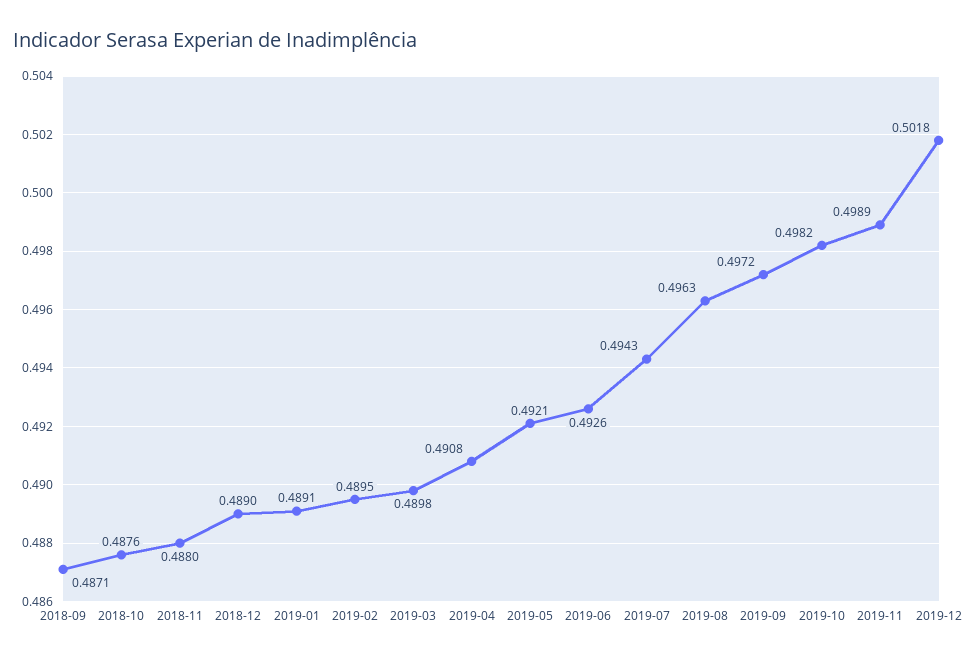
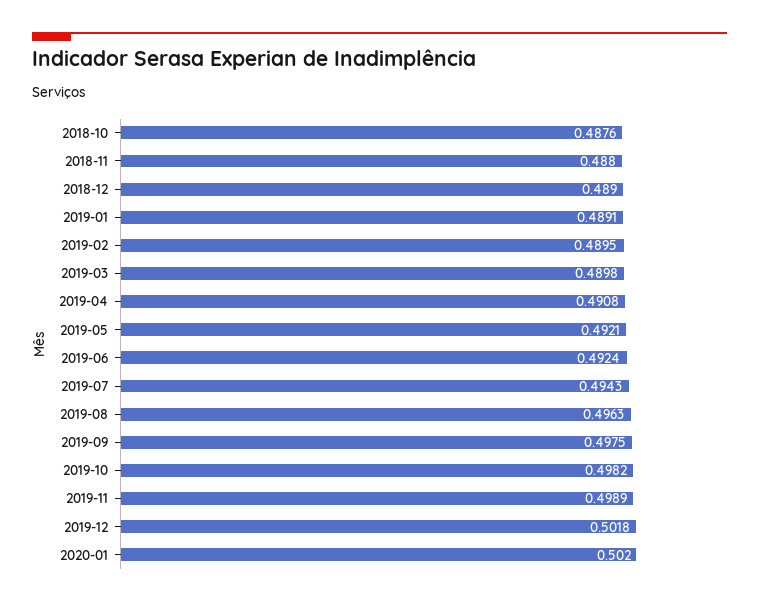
2018-09: 0.4871 -> none
2019-06: 0.4926 -> 0.4924
2019-09: 0.4972 -> 0.4975
2020-01: none -> 0.502

